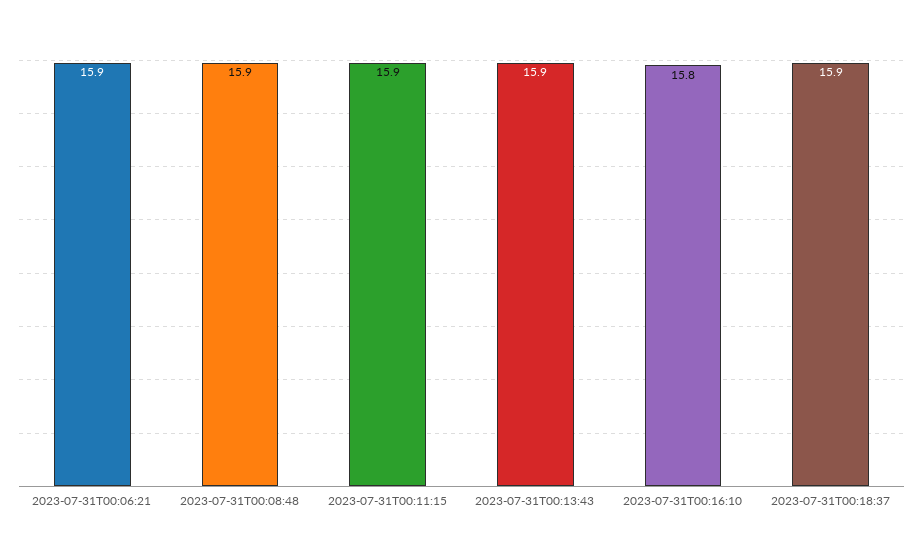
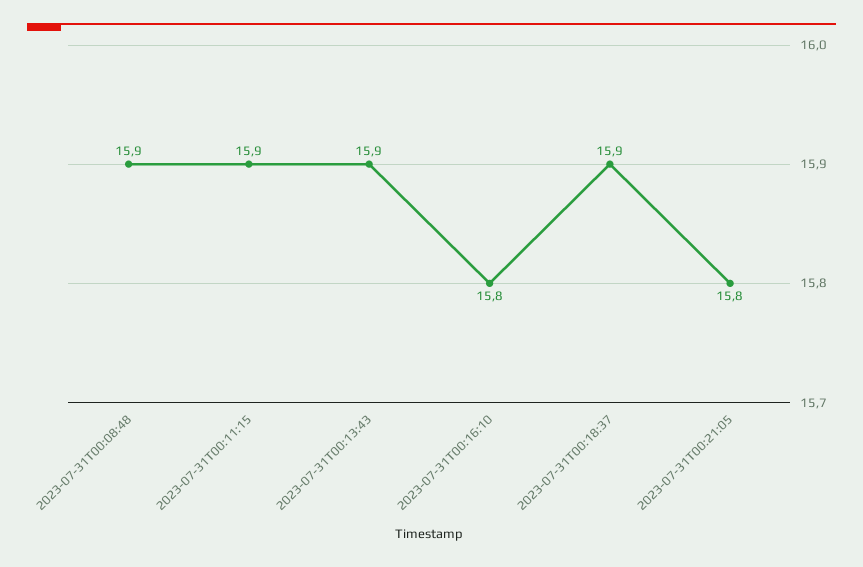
2023-07-31T00:06:21: 15.9 -> none
2023-07-31T00:21:05: none -> 15.8

